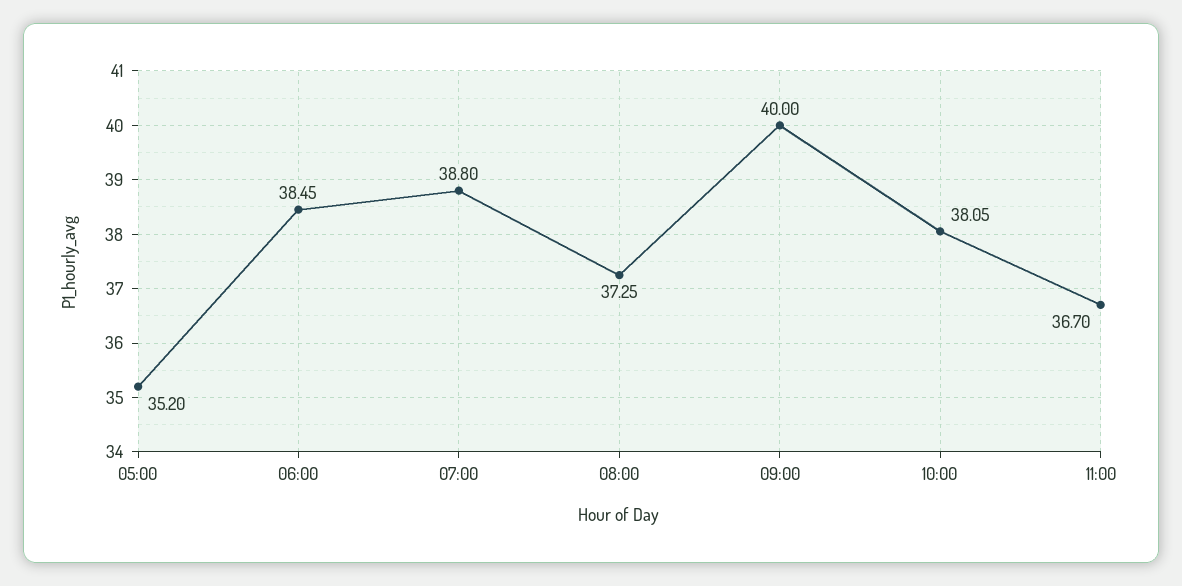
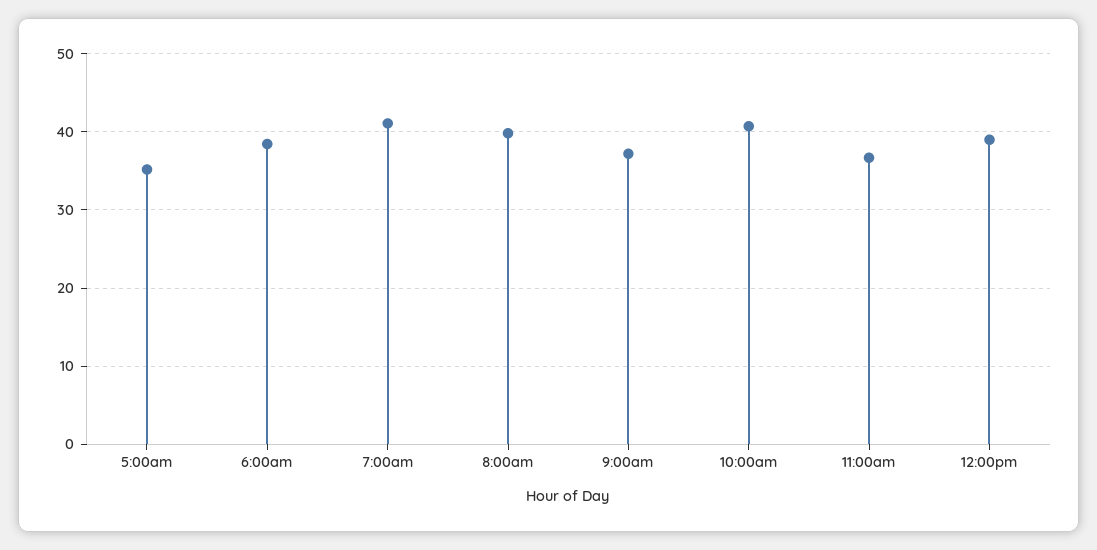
07:00: 38.8 -> 41
08:00: 37.25 -> 40
09:00: 40 -> 37
10:00: 38.05 -> 41
12:00pm: none -> 39

